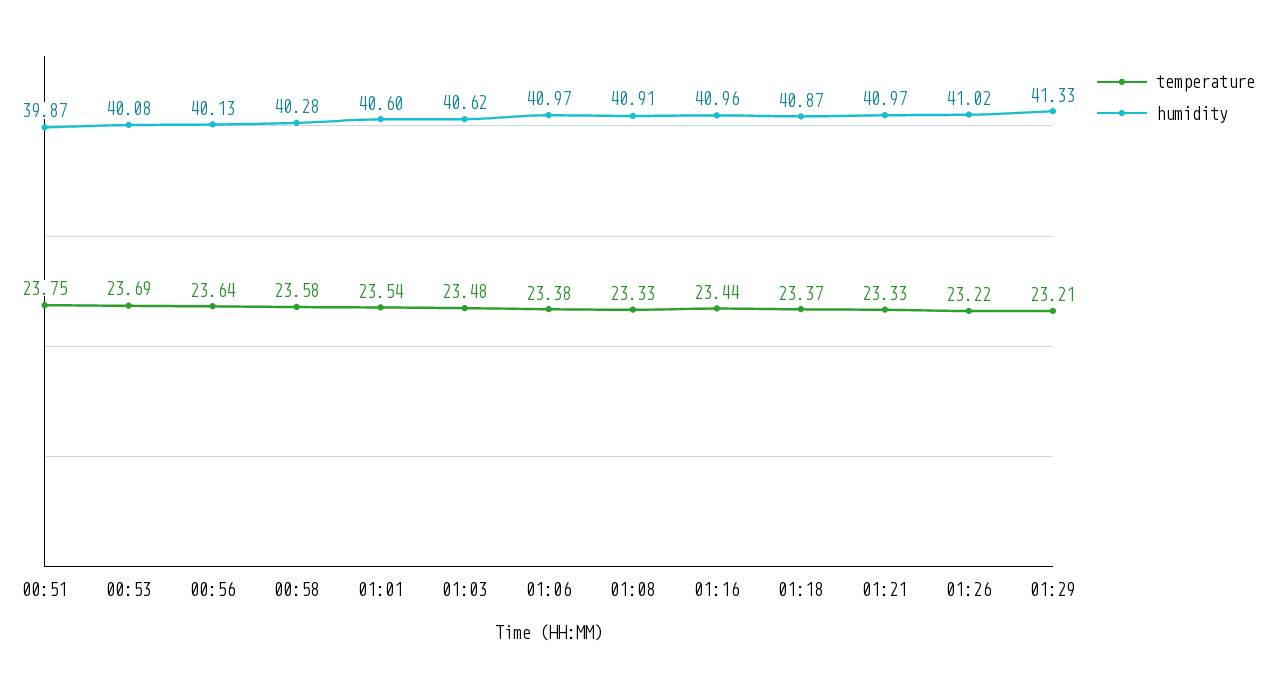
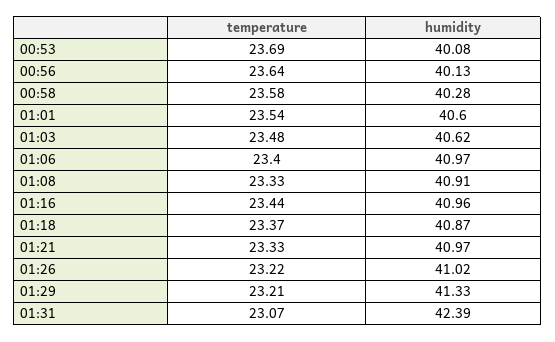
temperature, 00:51: 23.75 -> none
humidity, 00:51: 39.87 -> none
temperature, 01:06: 23.38 -> 23.4
temperature, 01:31: none -> 23.07
humidity, 01:31: none -> 42.39

